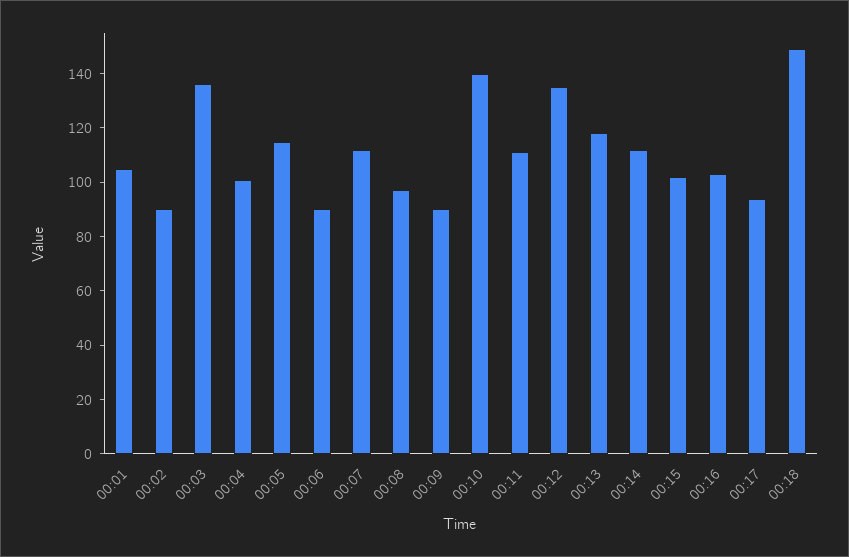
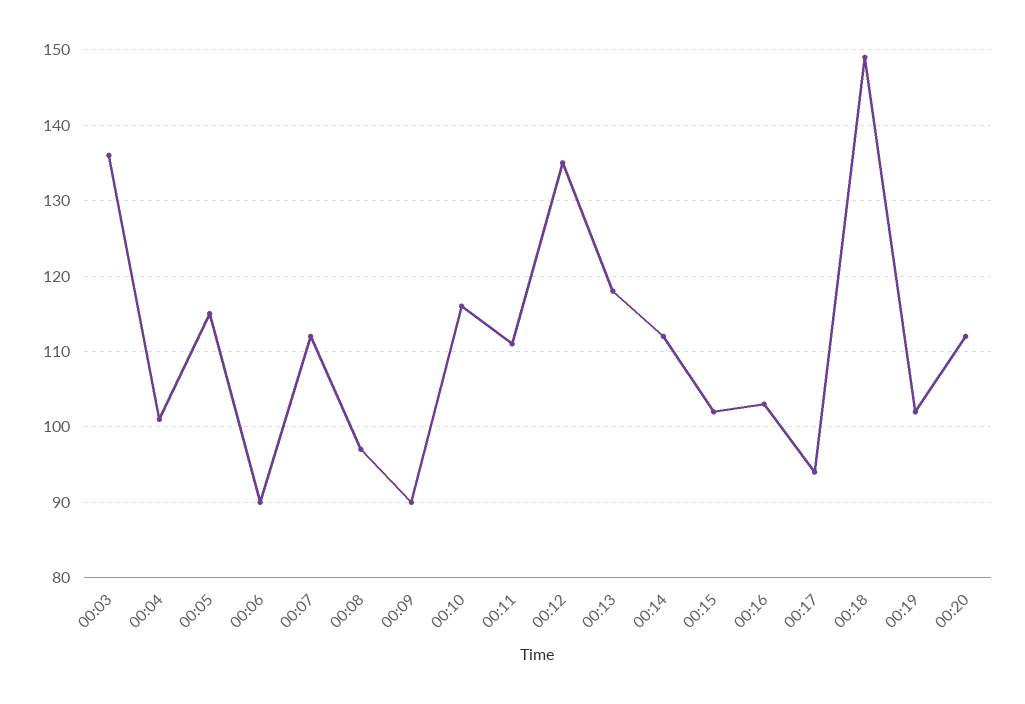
00:01: 105 -> none
00:02: 90 -> none
00:10: 140 -> 116
00:19: none -> 102
00:20: none -> 112

